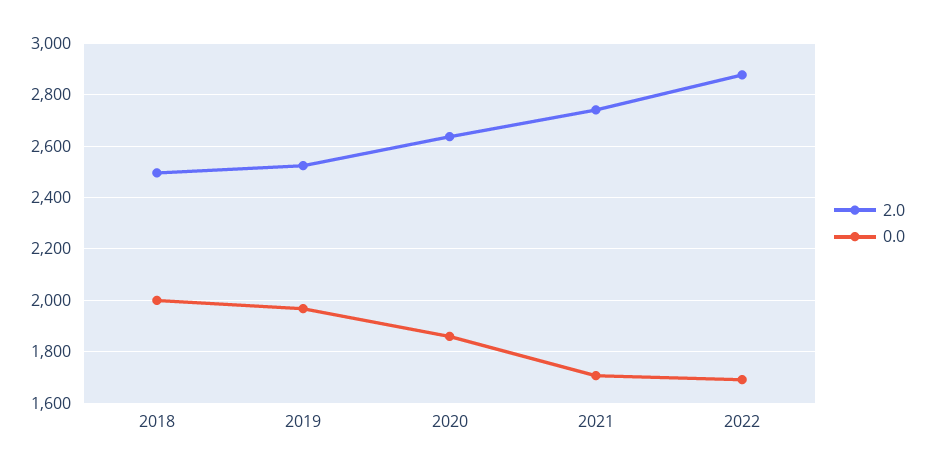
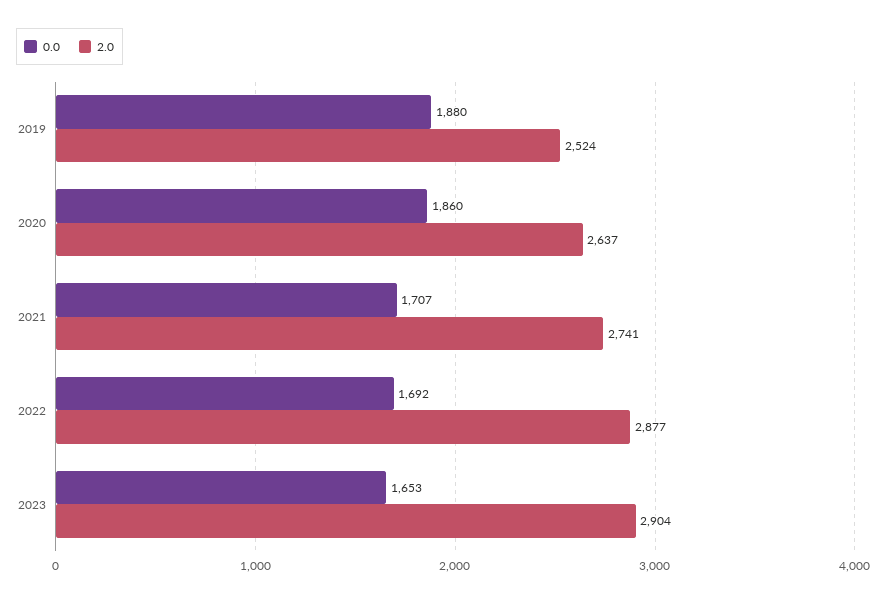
2.0, 2018: 2500 -> none
0.0, 2018: 2000 -> none
0.0, 2019: 1975 -> 1880
0.0, 2023: none -> 1653
2.0, 2023: none -> 2904

